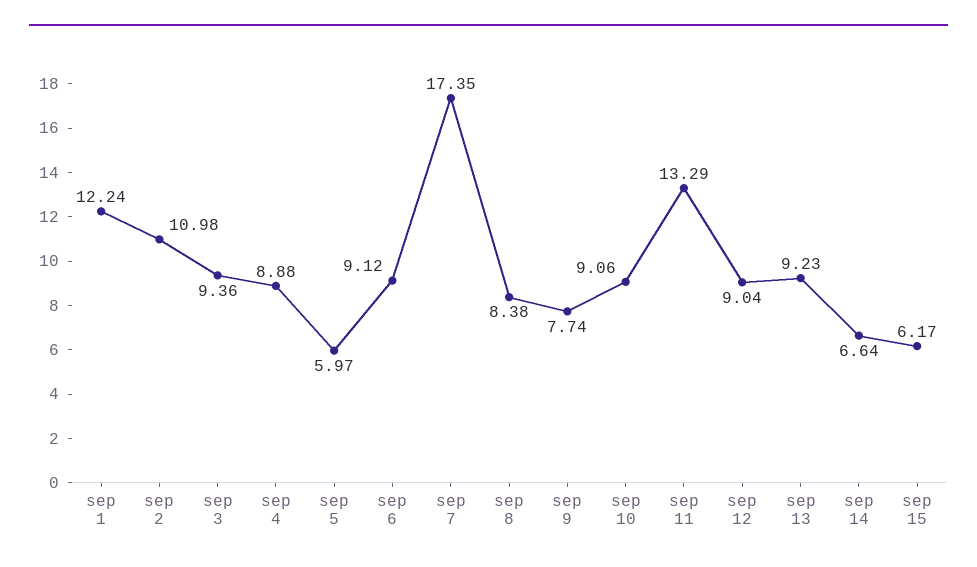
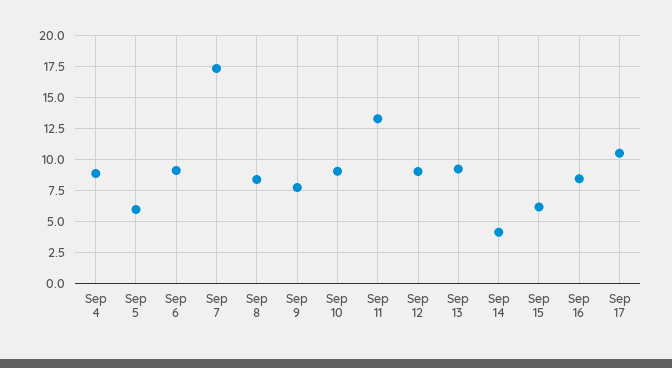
sep 1: 12.24 -> none
sep 2: 10.98 -> none
sep 3: 9.36 -> none
sep 14: 6.64 -> 4
Sep 16: none -> 8.5
Sep 17: none -> 10.5

